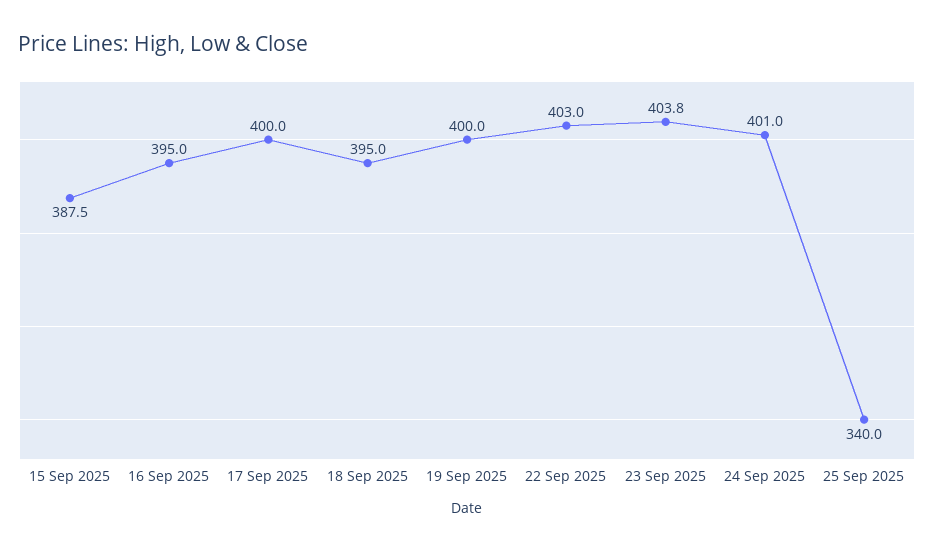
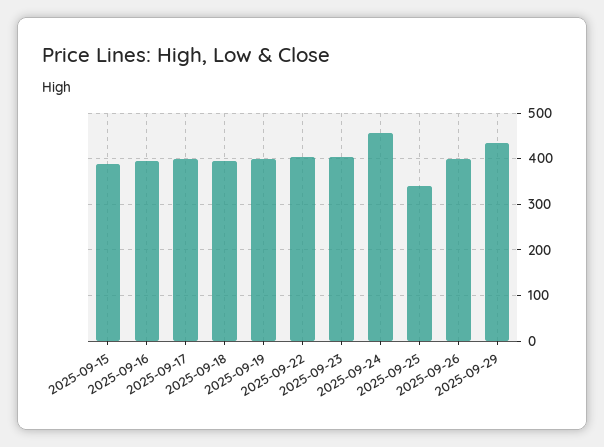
24 Sep 2025: 401 -> 460
2025-09-26: none -> 400
2025-09-29: none -> 440

